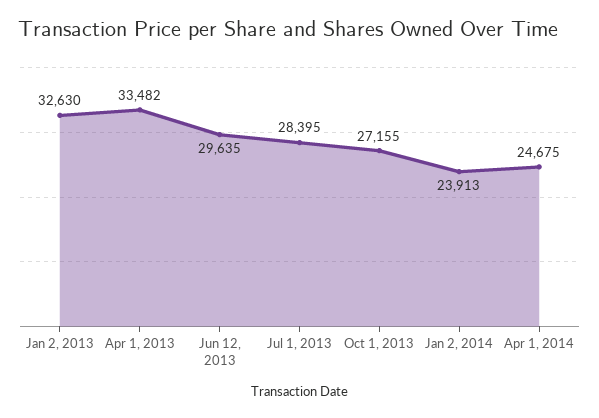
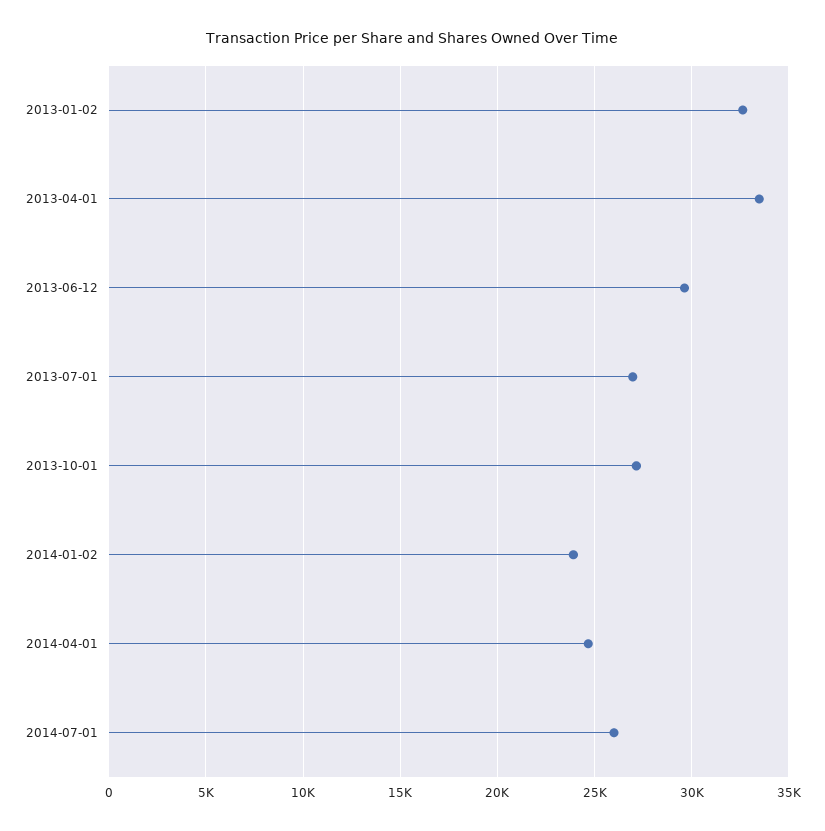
Jul 1, 2013: 28395 -> 27000
2014-07-01: none -> 26000

